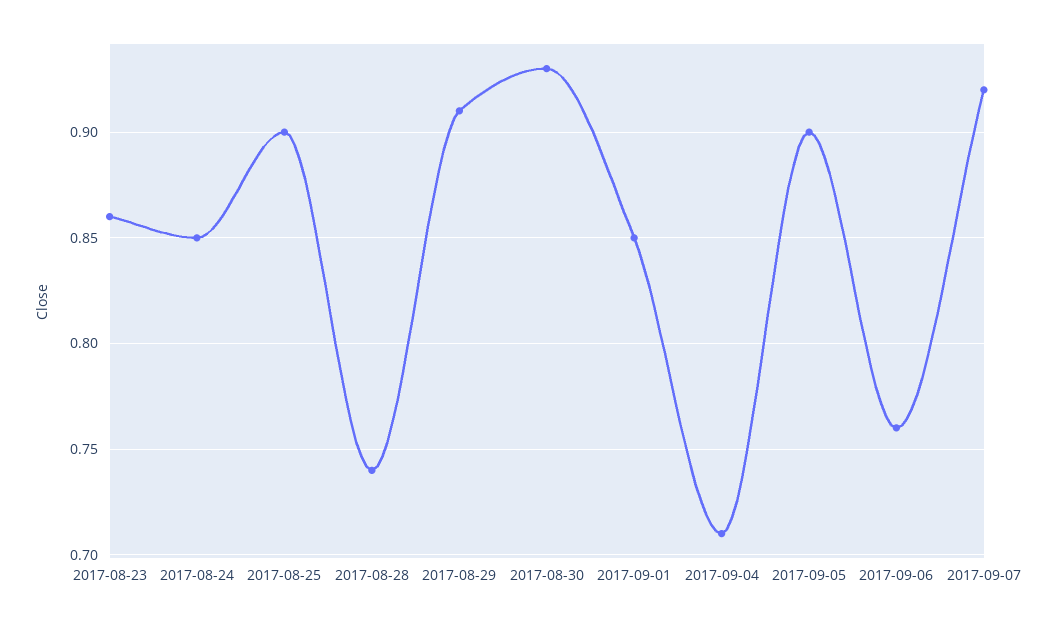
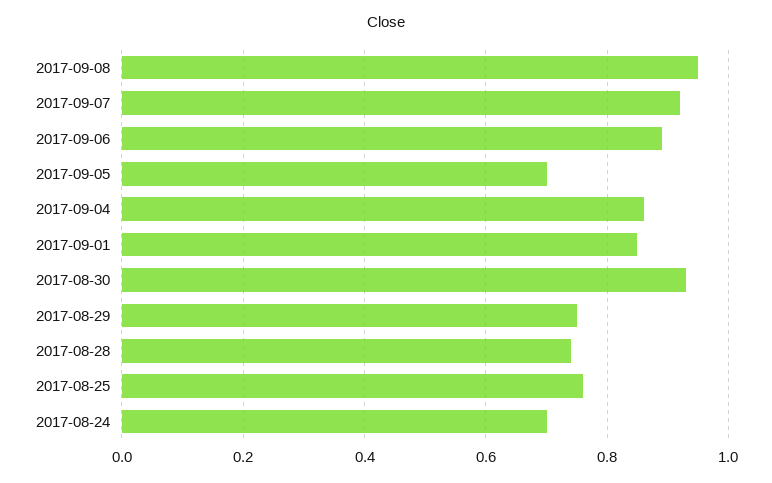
2017-08-23: 0.86 -> none
2017-08-24: 0.85 -> 0.7
2017-08-25: 0.9 -> 0.75
2017-08-29: 0.91 -> 0.75
2017-09-04: 0.71 -> 0.85
2017-09-05: 0.9 -> 0.7
2017-09-06: 0.76 -> 0.9
2017-09-08: none -> 0.95

